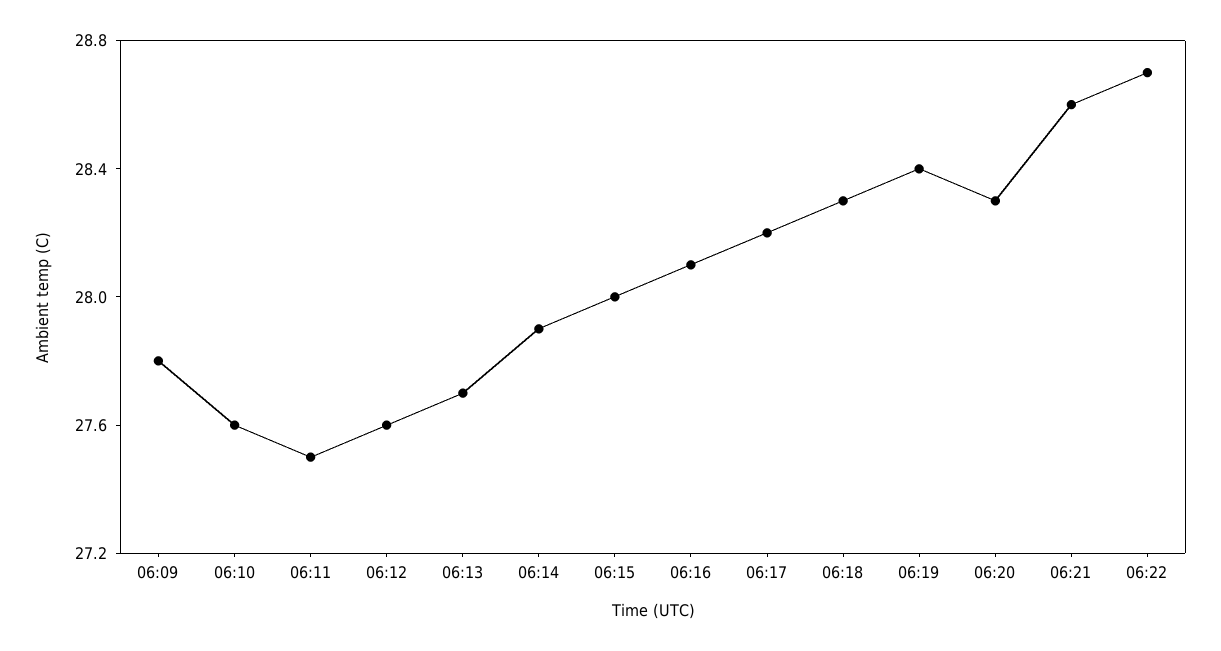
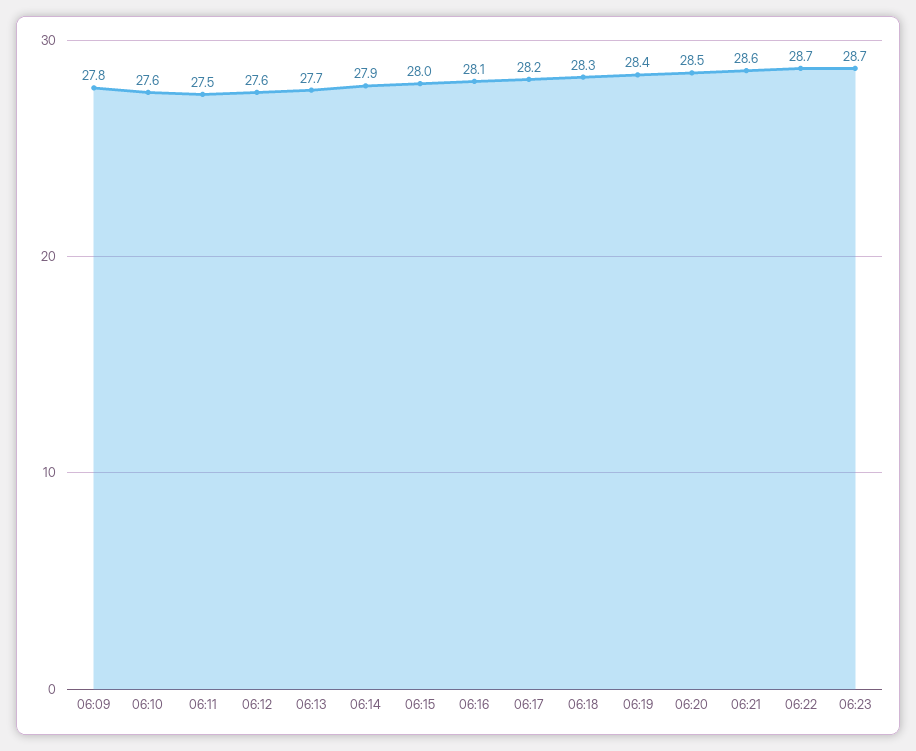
06:20: 28.3 -> 28.5
06:23: none -> 28.7

